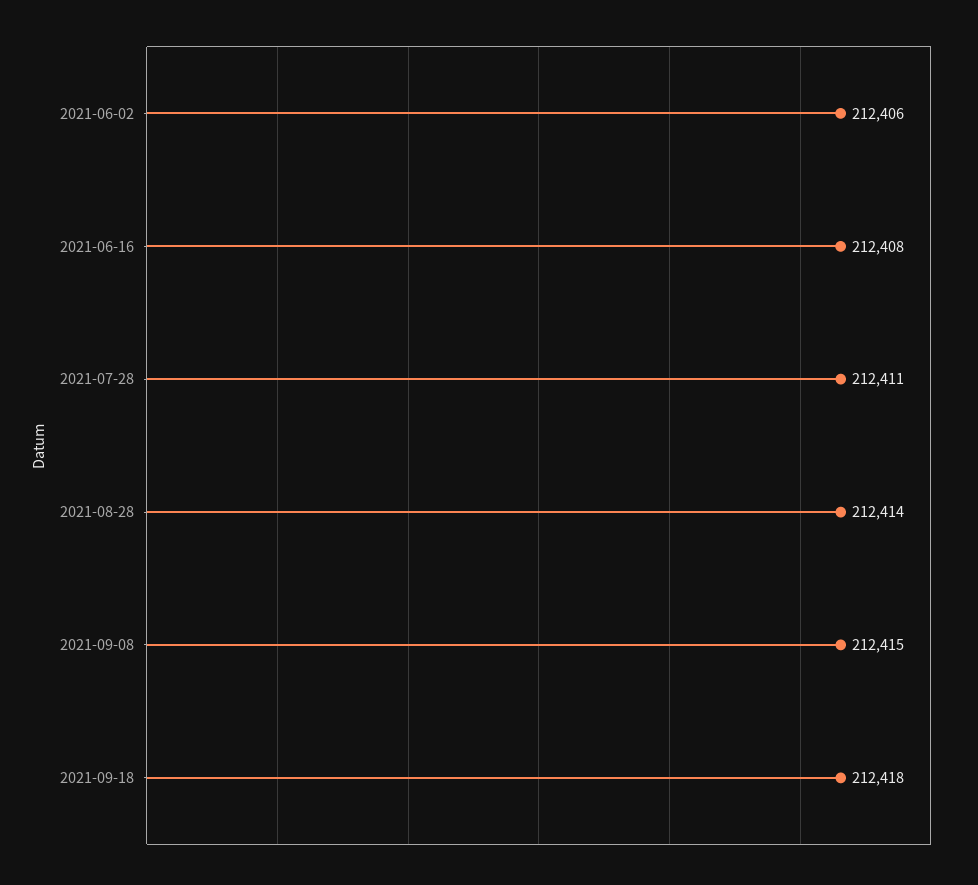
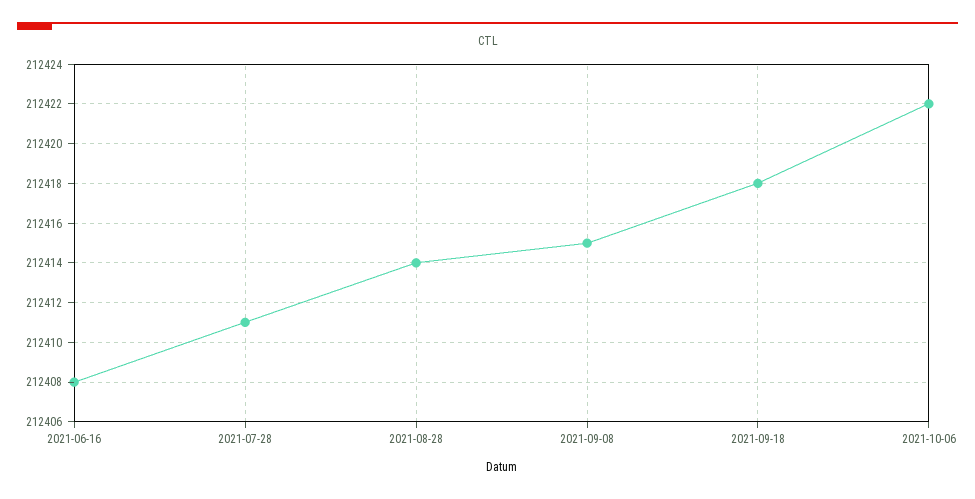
2021-06-02: 212406 -> none
2021-10-06: none -> 212422

